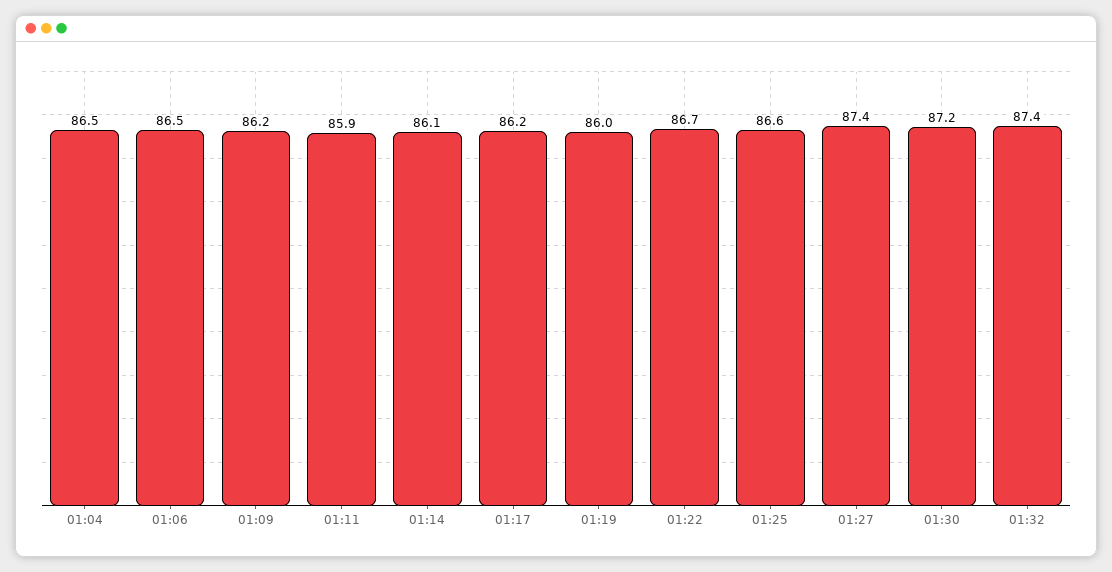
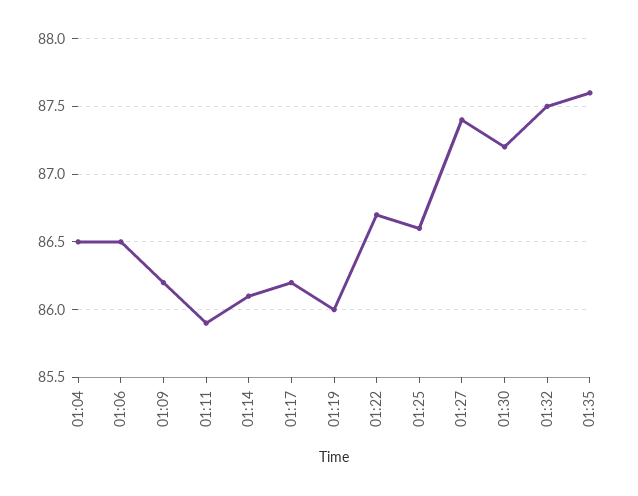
01:32: 87.4 -> 87.5
01:35: none -> 87.6

